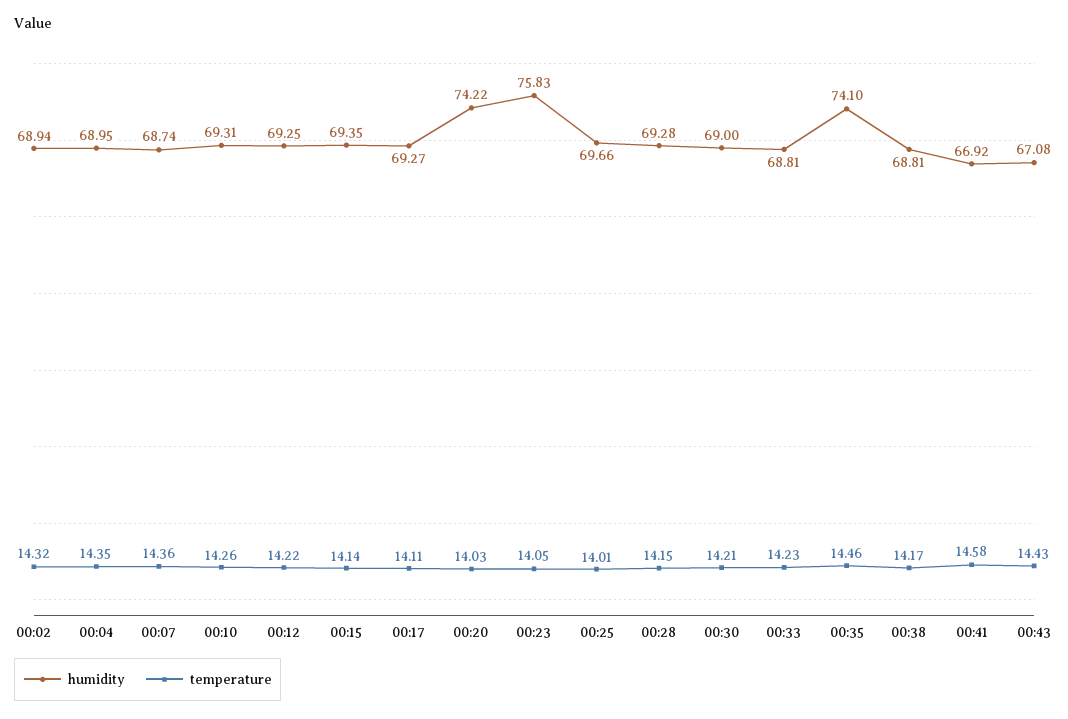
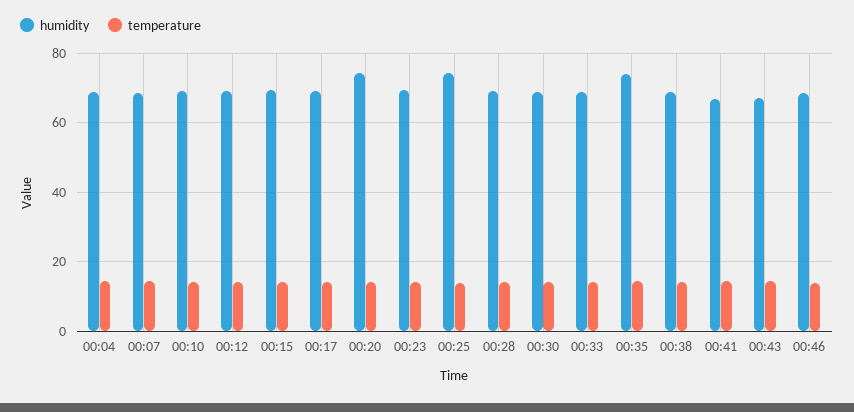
humidity, 00:02: 68.94 -> none
temperature, 00:02: 14.32 -> none
humidity, 00:23: 75.83 -> 70
humidity, 00:25: 69.66 -> 74
humidity, 00:46: none -> 68
temperature, 00:46: none -> 14

